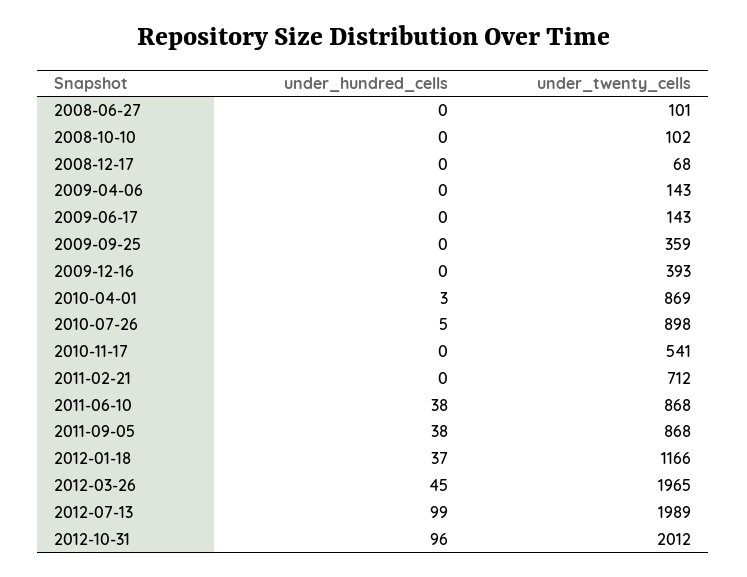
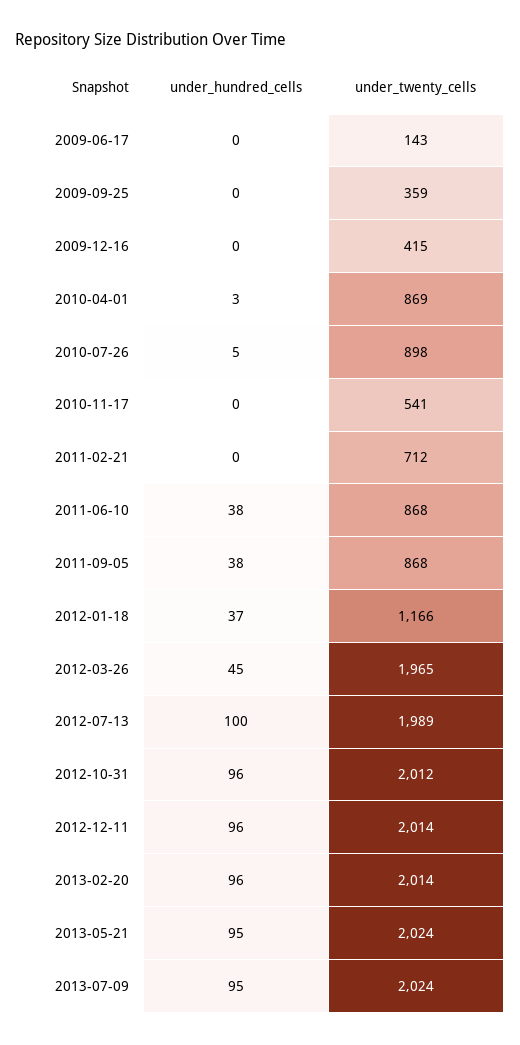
under_hundred_cells, 2008-06-27: 0 -> none
under_twenty_cells, 2008-06-27: 101 -> none
under_hundred_cells, 2008-10-10: 0 -> none
under_twenty_cells, 2008-10-10: 102 -> none
under_hundred_cells, 2008-12-17: 0 -> none
under_twenty_cells, 2008-12-17: 68 -> none
under_hundred_cells, 2009-04-06: 0 -> none
under_twenty_cells, 2009-04-06: 143 -> none
under_twenty_cells, 2009-12-16: 393 -> 415
under_hundred_cells, 2012-07-13: 99 -> 100
under_hundred_cells, 2012-12-11: none -> 96
under_twenty_cells, 2012-12-11: none -> 2014
under_hundred_cells, 2013-02-20: none -> 96
under_twenty_cells, 2013-02-20: none -> 2014
under_hundred_cells, 2013-05-21: none -> 95
under_twenty_cells, 2013-05-21: none -> 2024
under_hundred_cells, 2013-07-09: none -> 95
under_twenty_cells, 2013-07-09: none -> 2024

